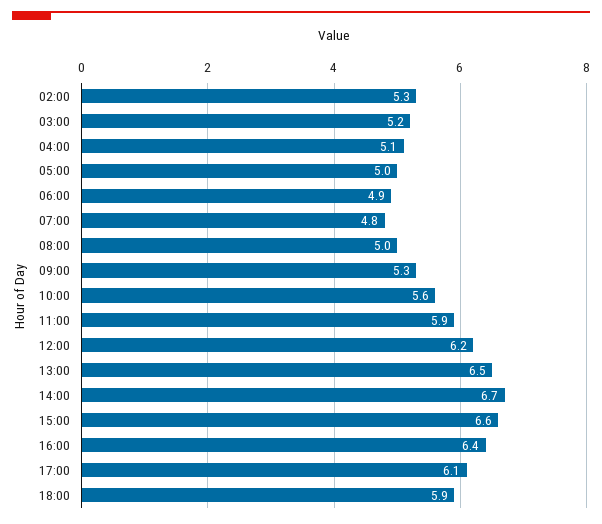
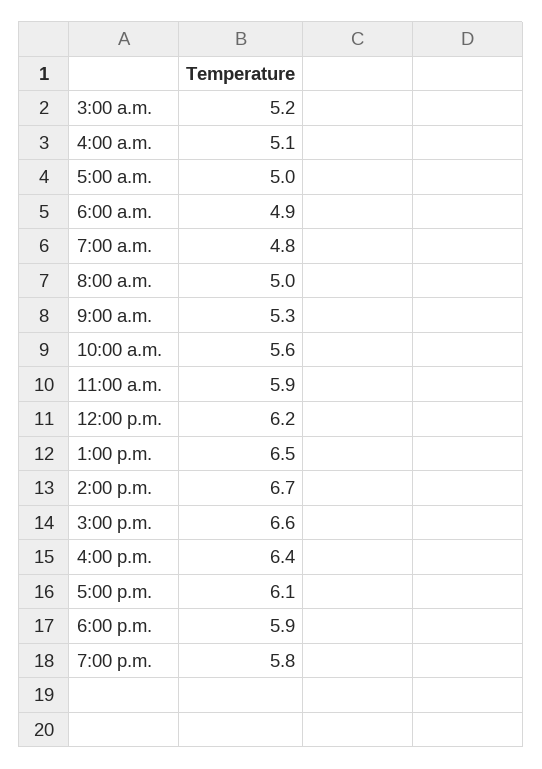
02:00: 5.3 -> none
7:00 p.m.: none -> 5.8

